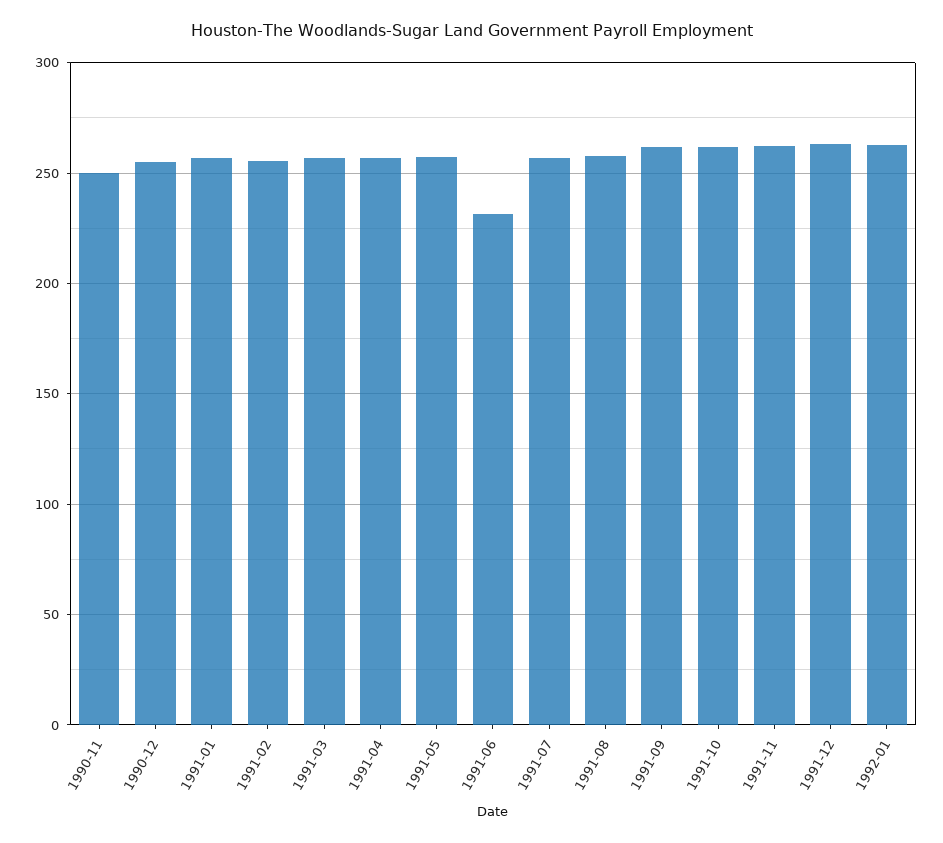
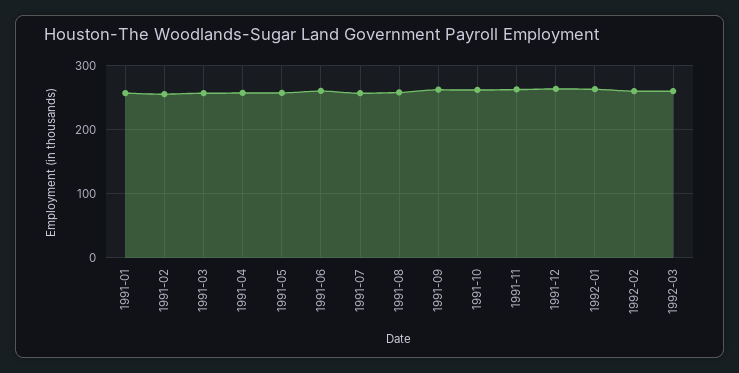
1990-11: 250 -> none
1990-12: 255 -> none
1991-06: 230 -> 260
1992-02: none -> 260
1992-03: none -> 260

